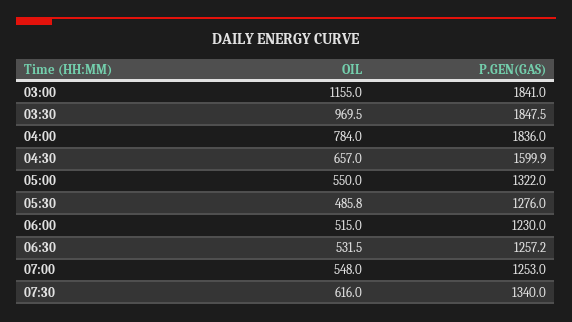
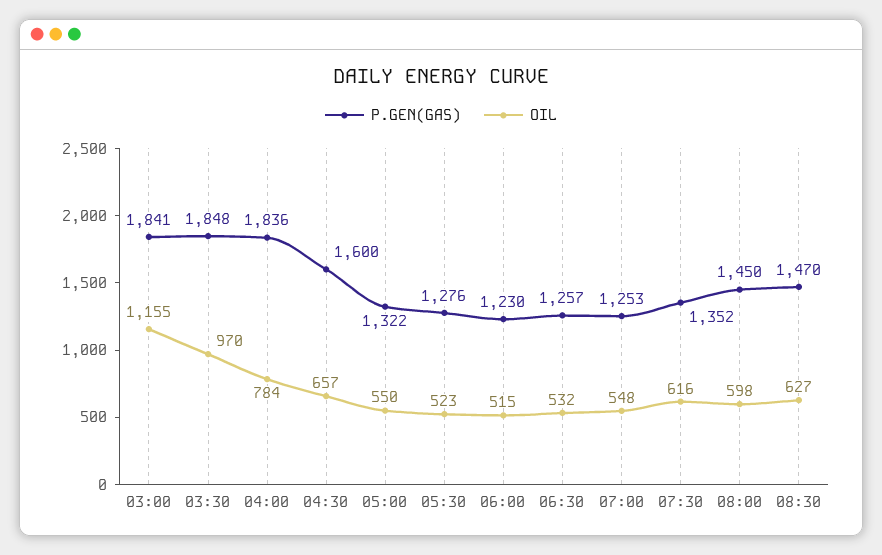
OIL, 05:30: 485.8 -> 523
P.GEN(GAS), 07:30: 1340 -> 1352
P.GEN(GAS), 08:00: none -> 1450
OIL, 08:00: none -> 598
P.GEN(GAS), 08:30: none -> 1470
OIL, 08:30: none -> 627

